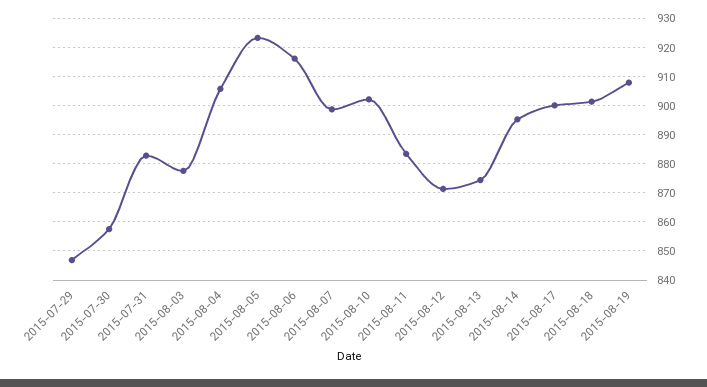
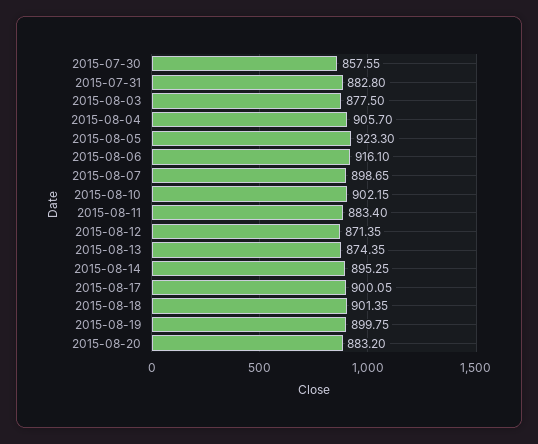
2015-07-29: 847.5 -> none
2015-08-19: 907.5 -> 899.75
2015-08-20: none -> 883.2

